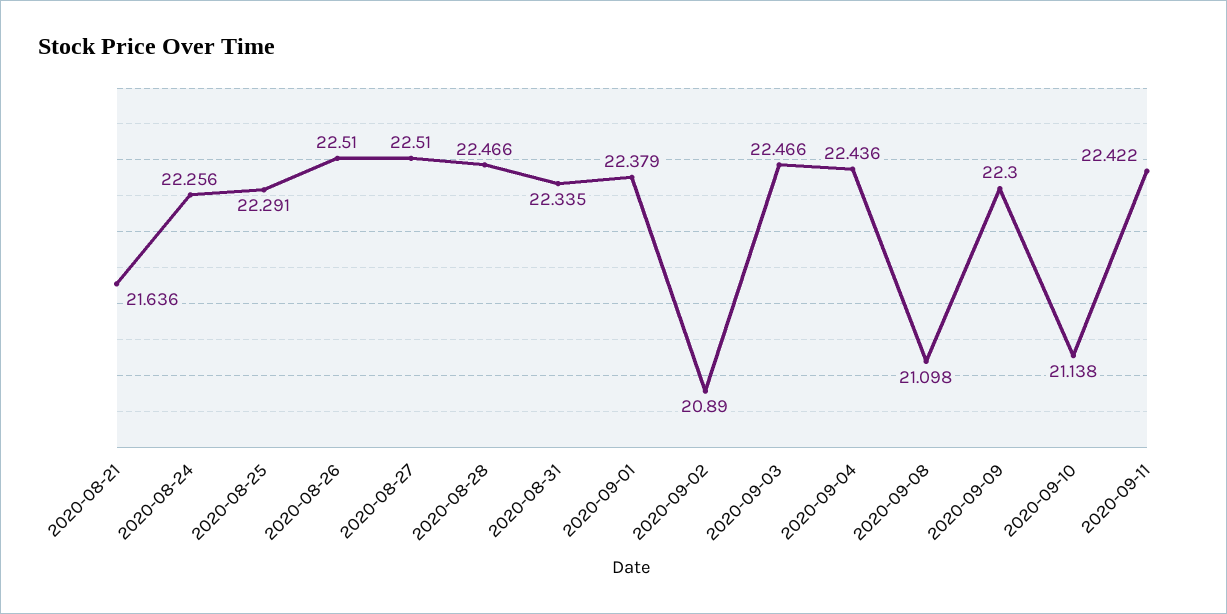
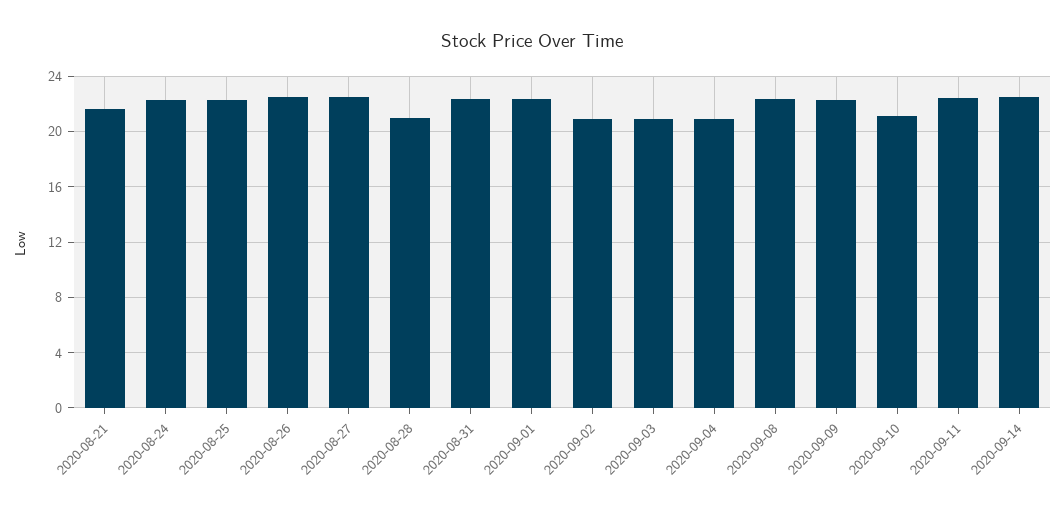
2020-08-28: 22.466 -> 21
2020-09-03: 22.466 -> 21
2020-09-04: 22.436 -> 21
2020-09-08: 21.098 -> 22.5
2020-09-14: none -> 22.5

